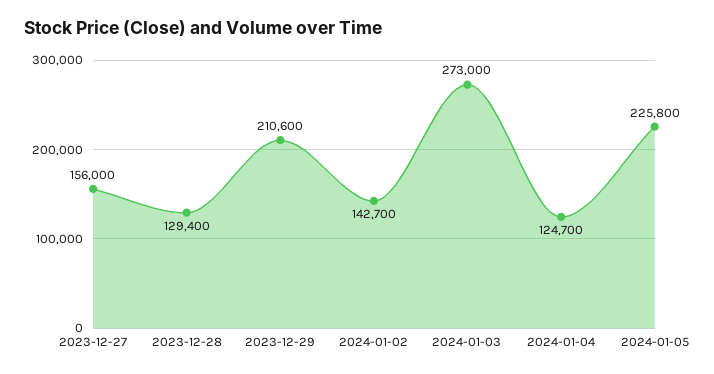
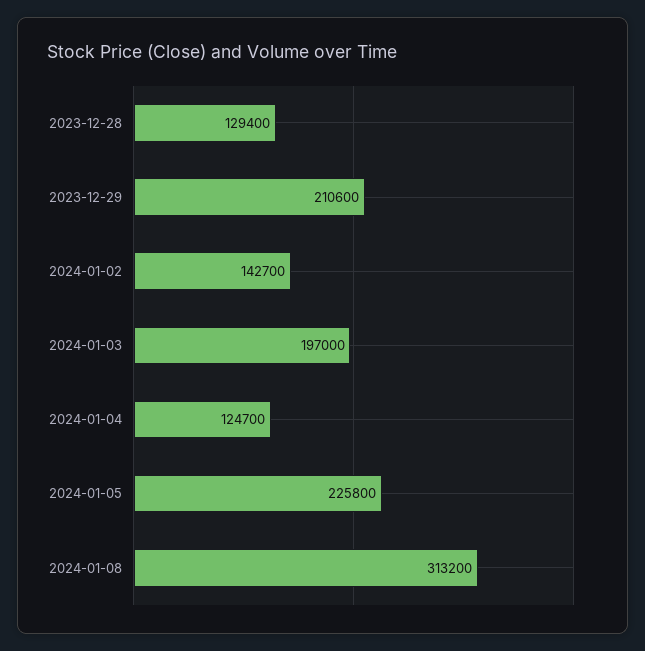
2023-12-27: 156000 -> none
2024-01-03: 273000 -> 197000
2024-01-08: none -> 313200

